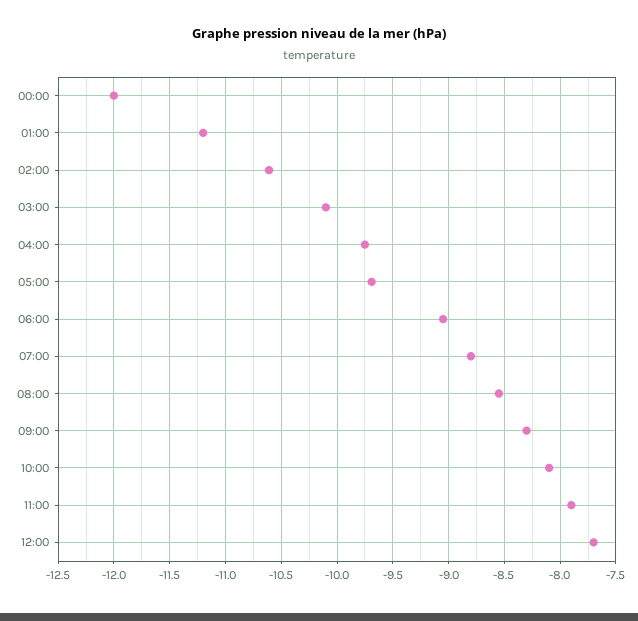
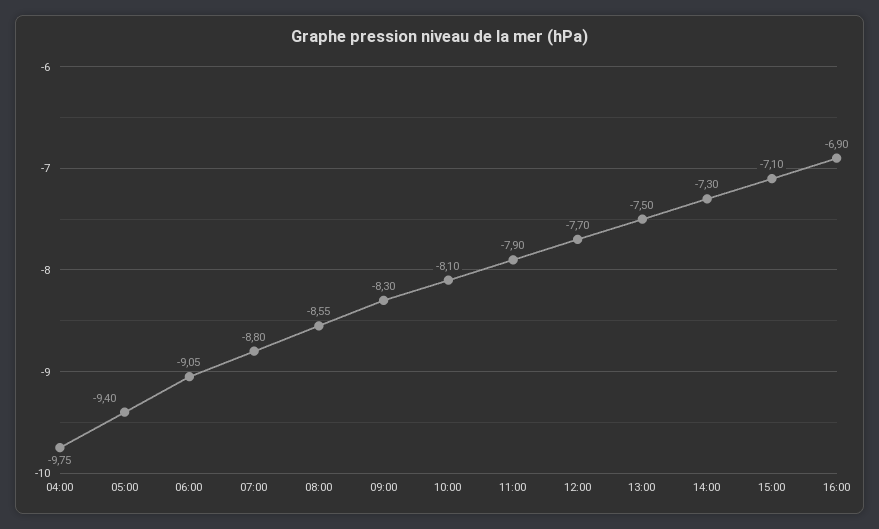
00:00: -12 -> none
01:00: -11.2 -> none
02:00: -10.6 -> none
03:00: -10.1 -> none
05:00: -9.7 -> -9.4
13:00: none -> -7.5
14:00: none -> -7.3
15:00: none -> -7.1
16:00: none -> -6.9

